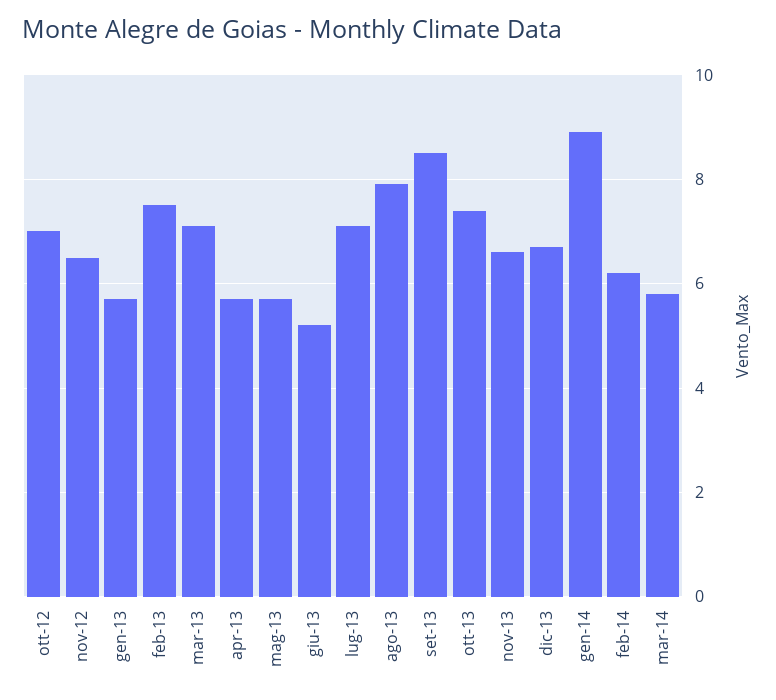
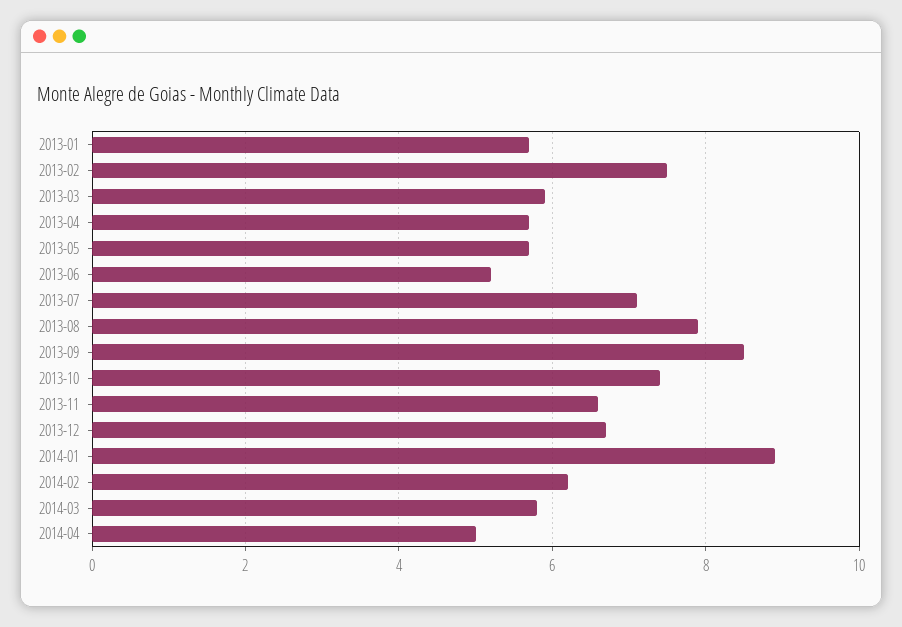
ott-12: 7 -> none
nov-12: 6.5 -> none
mar-13: 7 -> 6
2014-04: none -> 5

